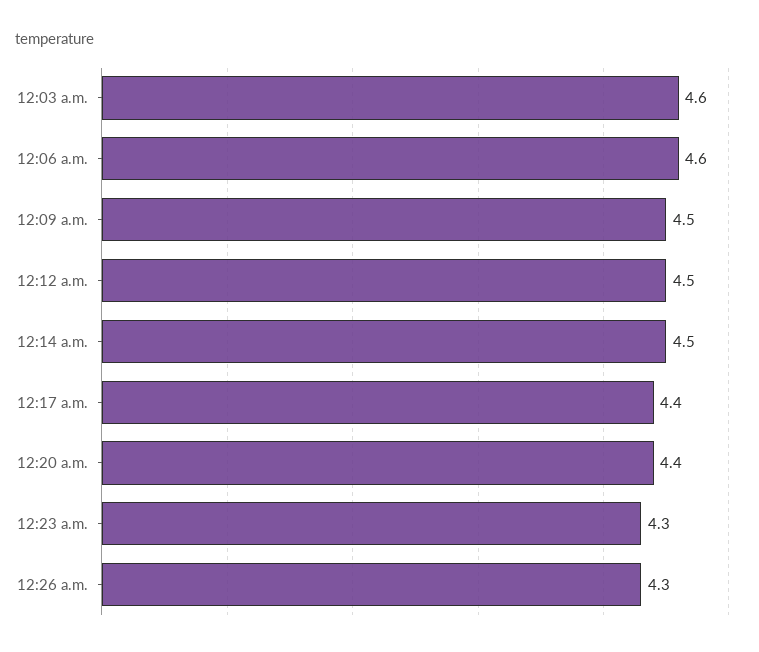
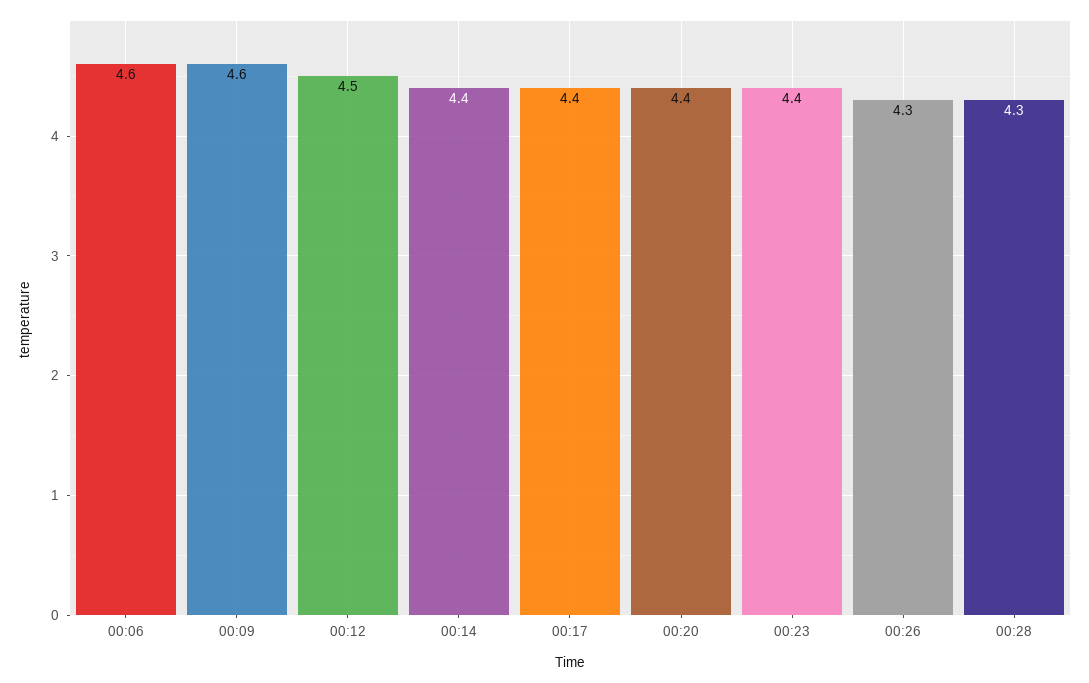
12:03 a.m.: 4.6 -> none
12:09 a.m.: 4.5 -> 4.6
12:14 a.m.: 4.5 -> 4.4
12:23 a.m.: 4.3 -> 4.4
00:28: none -> 4.3

